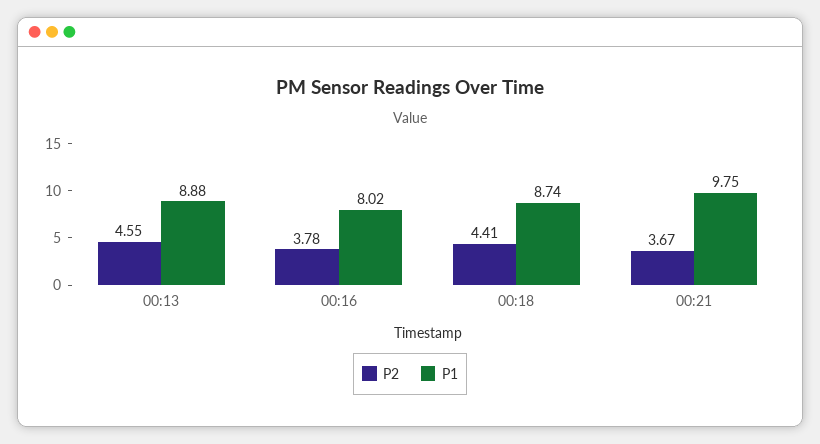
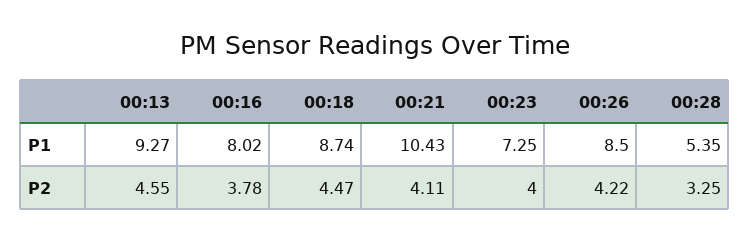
P1, 00:13: 8.88 -> 9.27
P2, 00:18: 4.41 -> 4.47
P2, 00:21: 3.67 -> 4.11
P1, 00:21: 9.75 -> 10.43
P1, 00:23: none -> 7.25
P1, 00:26: none -> 8.5
P1, 00:28: none -> 5.35
P2, 00:23: none -> 4
P2, 00:26: none -> 4.22
P2, 00:28: none -> 3.25

